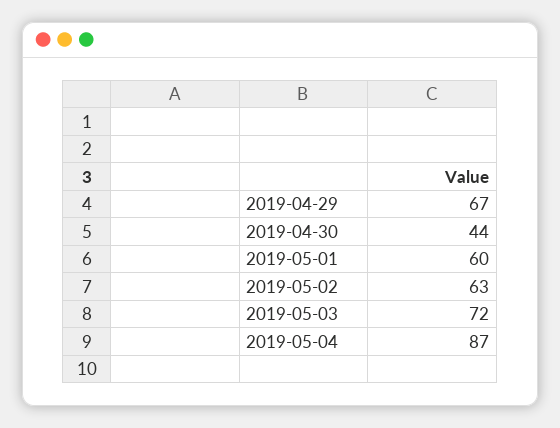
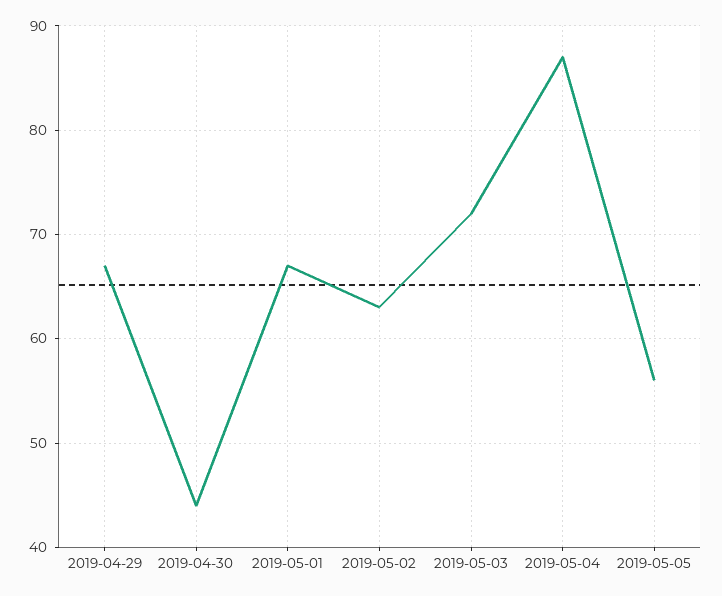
2019-05-01: 60 -> 67
2019-05-05: none -> 56

